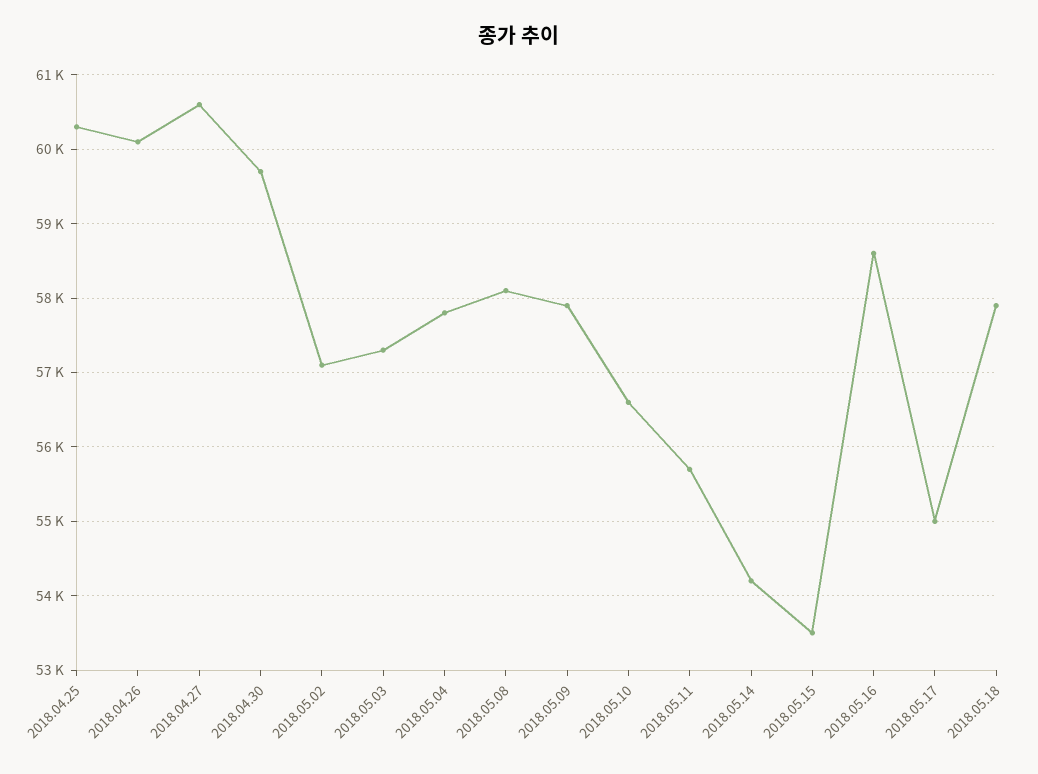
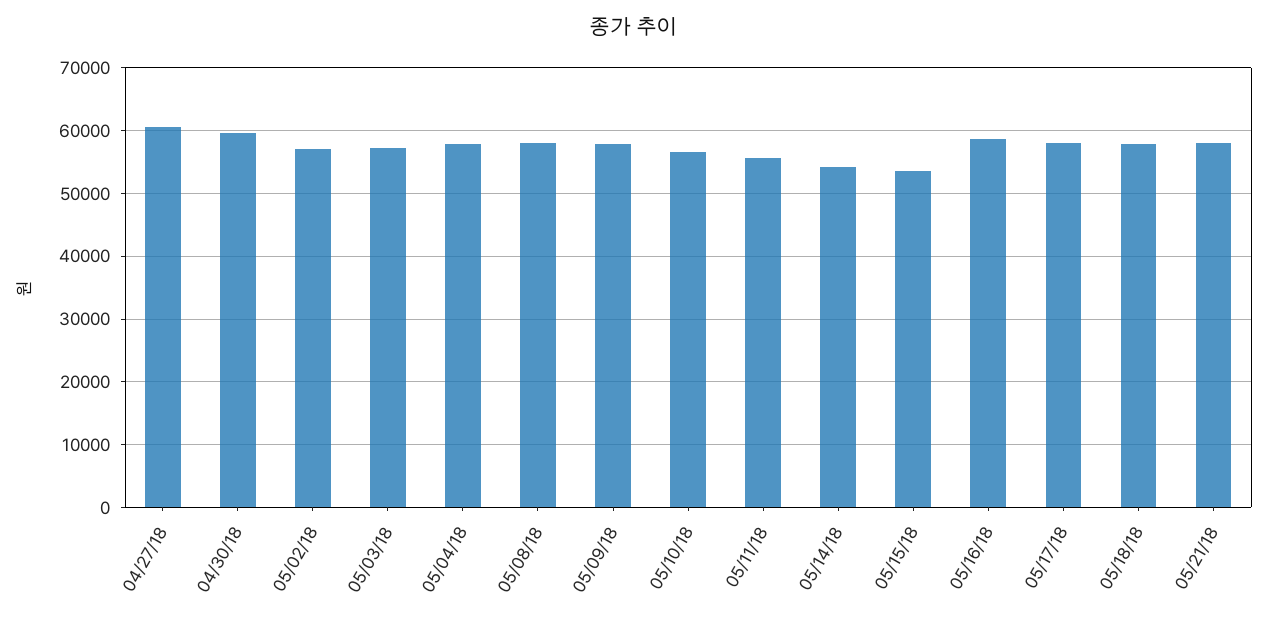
2018.04.25: 60300 -> none
2018.04.26: 60100 -> none
2018.05.17: 55000 -> 58000
05/21/18: none -> 58000

